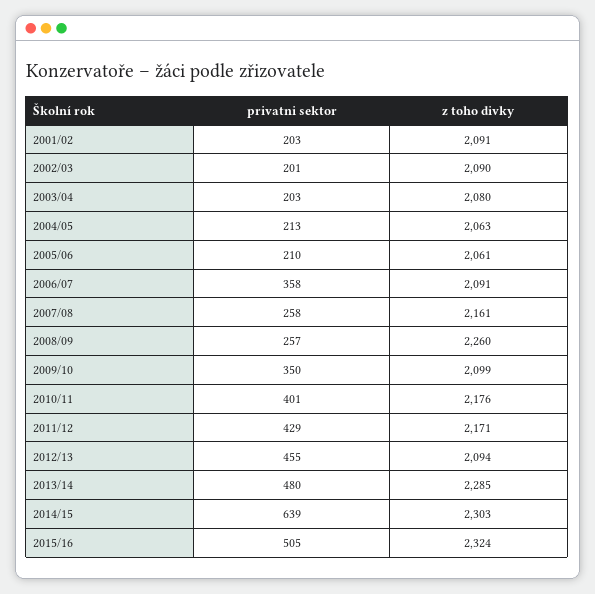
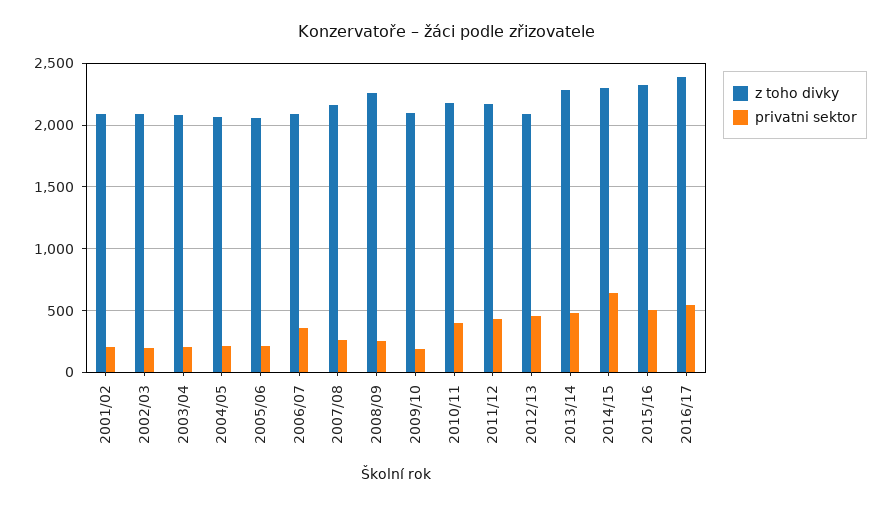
privatni sektor, 2009/10: 350 -> 200
z toho divky, 2016/17: none -> 2400
privatni sektor, 2016/17: none -> 550

